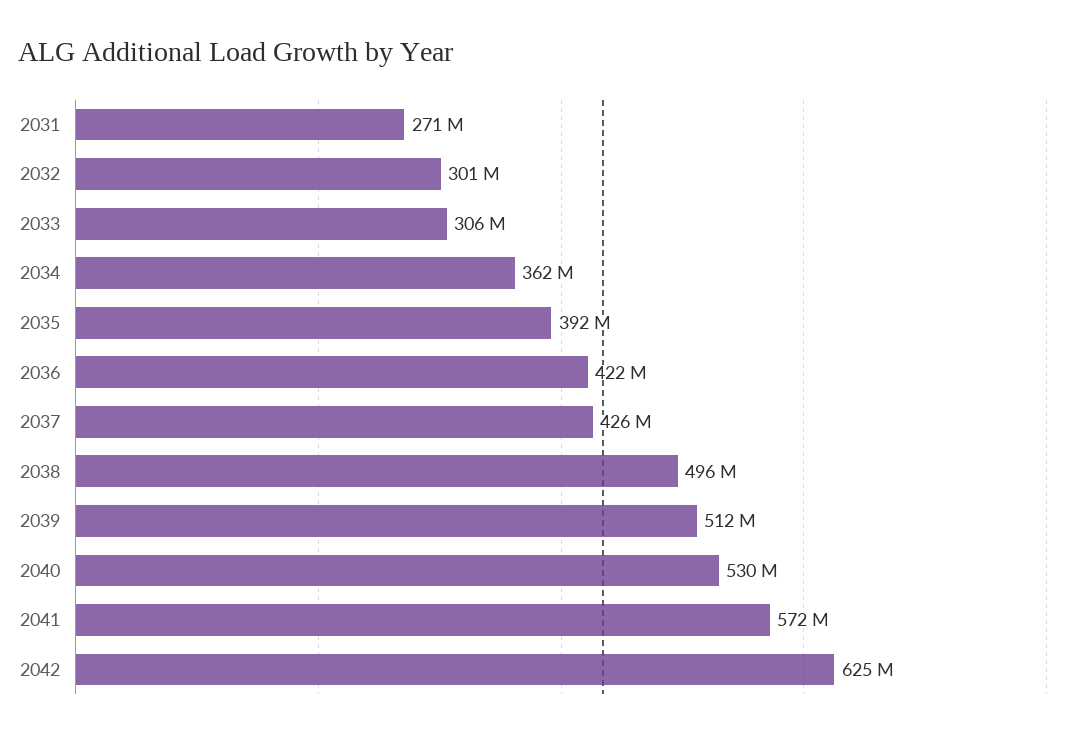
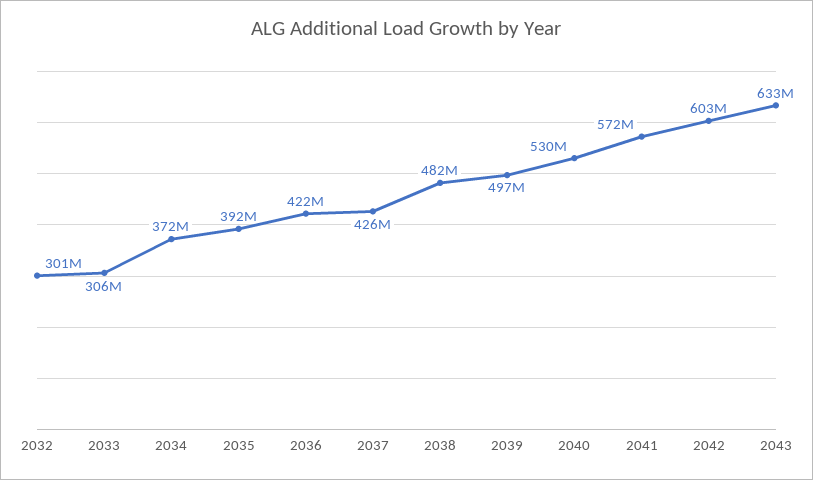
2031: 271000000 -> none
2034: 362000000 -> 372000000
2038: 496000000 -> 482000000
2039: 512000000 -> 497000000
2042: 625000000 -> 603000000
2043: none -> 633000000

